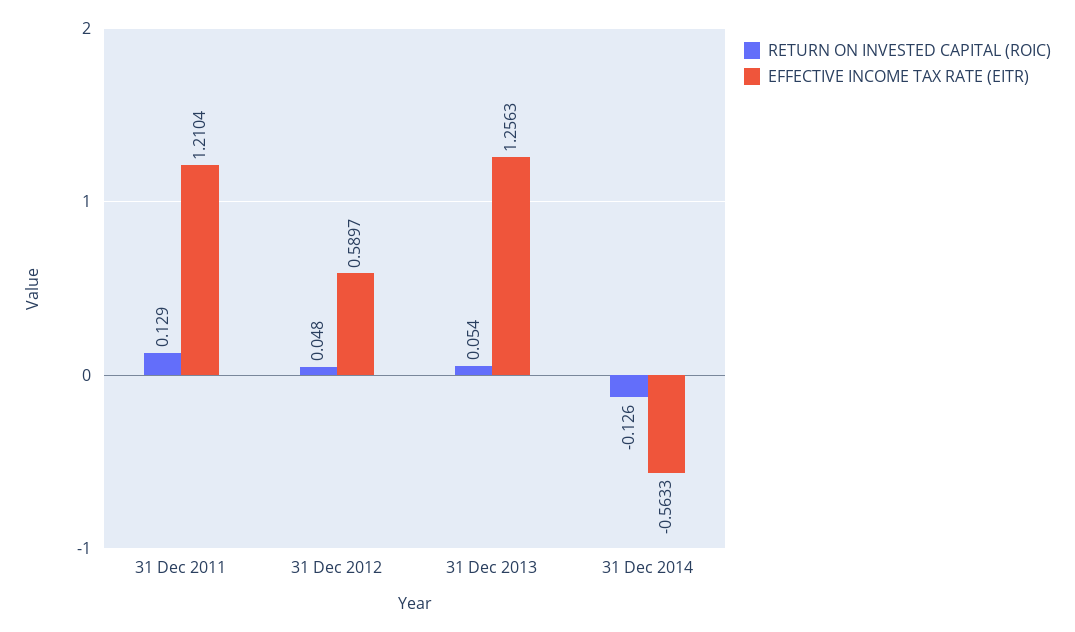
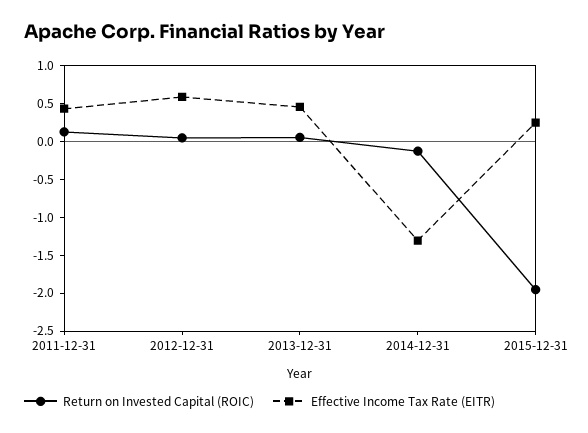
EFFECTIVE INCOME TAX RATE (EITR), 31 Dec 2011: 1.2104 -> 0.5
EFFECTIVE INCOME TAX RATE (EITR), 31 Dec 2013: 1.2563 -> 0.5
EFFECTIVE INCOME TAX RATE (EITR), 31 Dec 2014: -0.5633 -> -1.25
RETURN ON INVESTED CAPITAL (ROIC), 2015-12-31: none -> -2
EFFECTIVE INCOME TAX RATE (EITR), 2015-12-31: none -> 0.25

